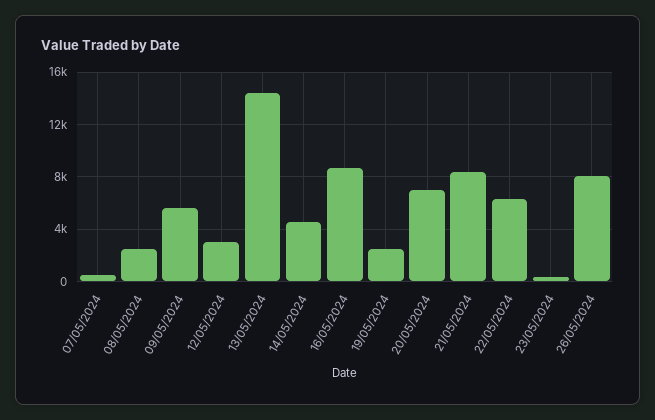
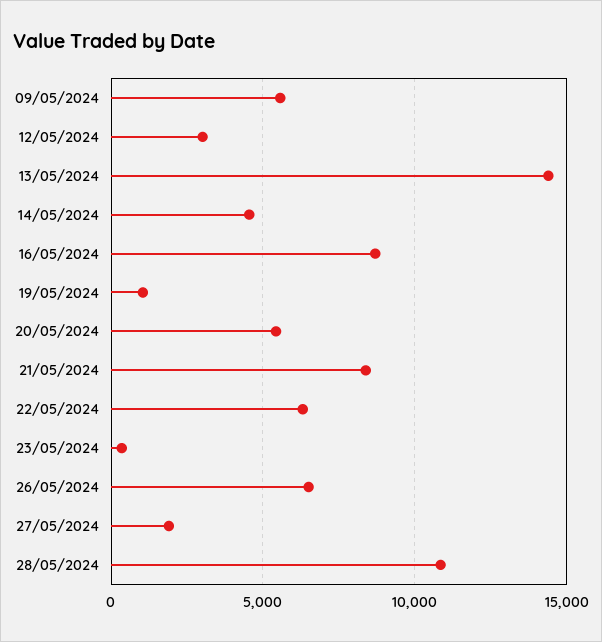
07/05/2024: 500 -> none
08/05/2024: 2500 -> none
19/05/2024: 2500 -> 1000
20/05/2024: 7000 -> 5500
26/05/2024: 8000 -> 6500
27/05/2024: none -> 2000
28/05/2024: none -> 11000

